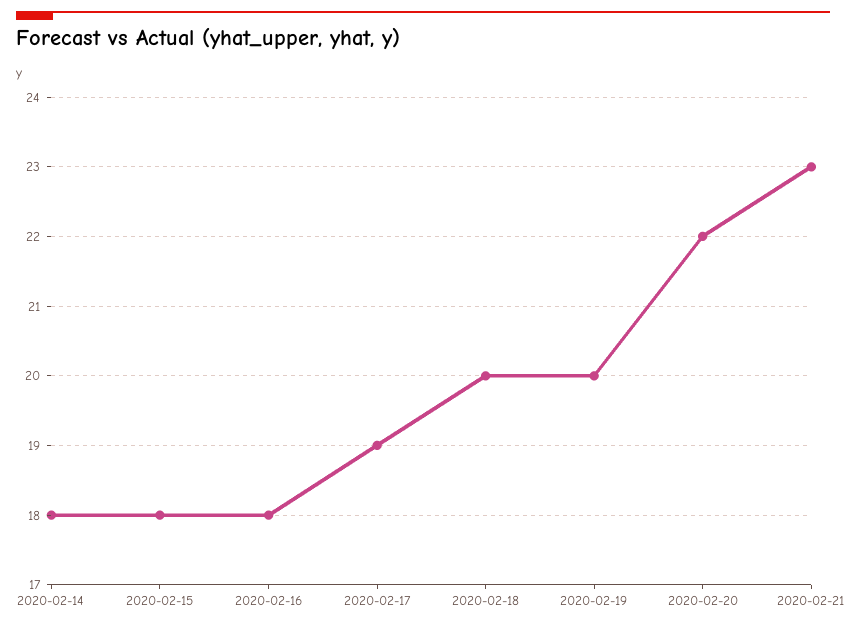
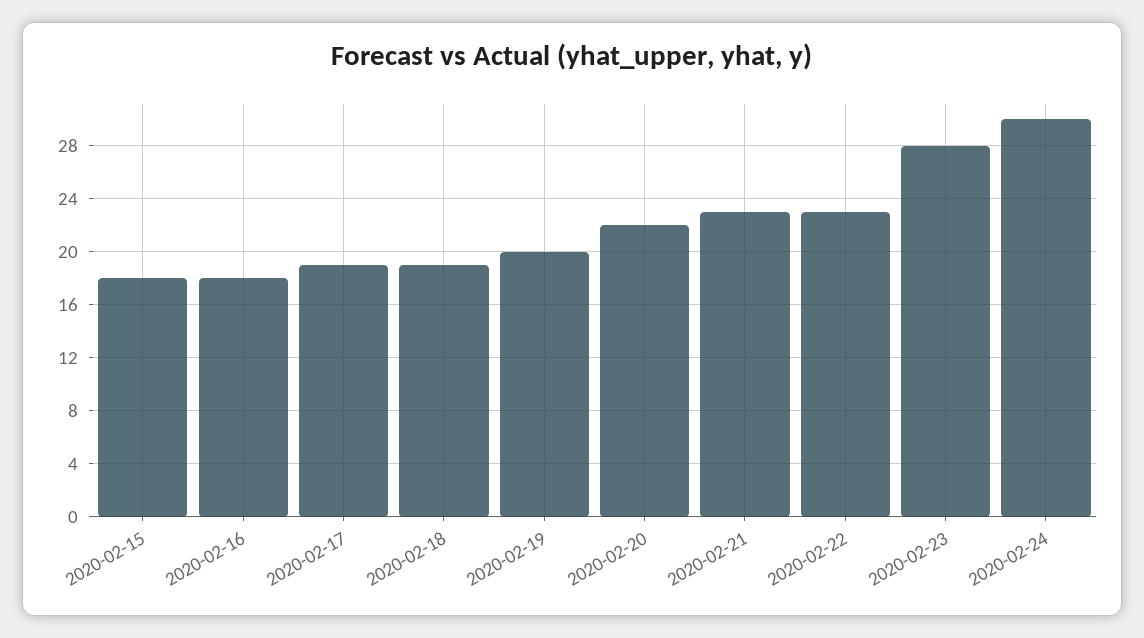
2020-02-14: 18 -> none
2020-02-18: 20 -> 19
2020-02-22: none -> 23
2020-02-23: none -> 28
2020-02-24: none -> 30

